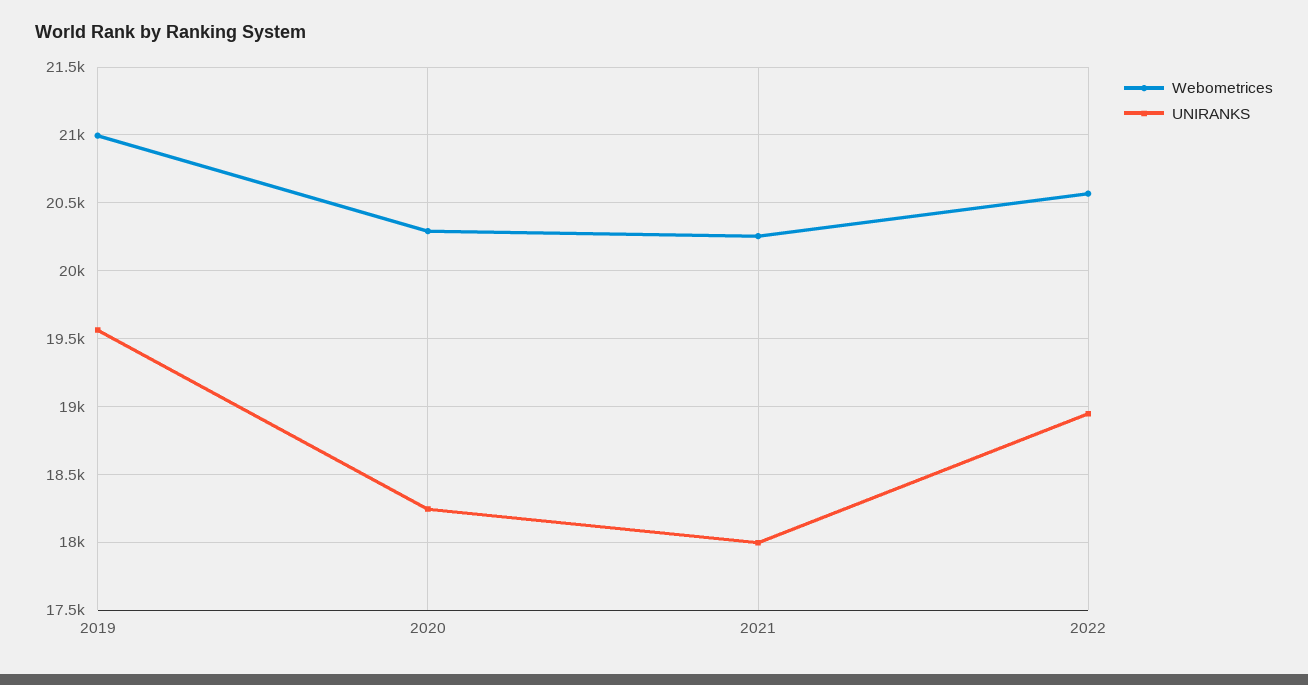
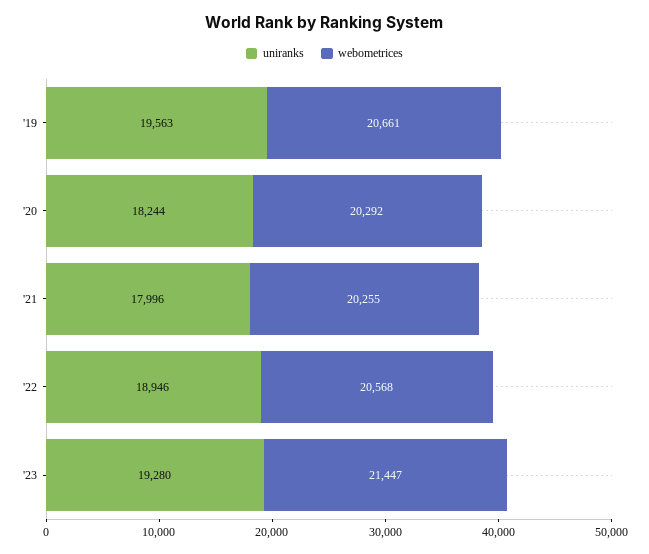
Webometrices, 2019: 21000 -> 20661
UNIRANKS, '23: none -> 19280
Webometrices, '23: none -> 21447

